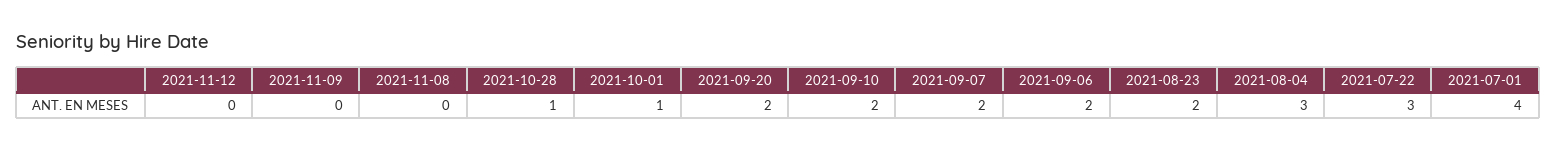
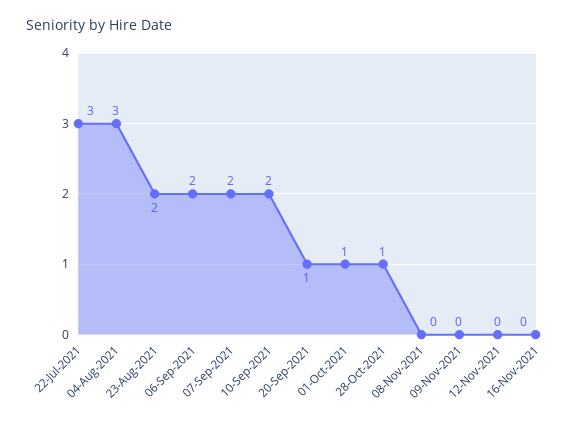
2021-09-20: 2 -> 1
2021-07-01: 4 -> none
16-Nov-2021: none -> 0

